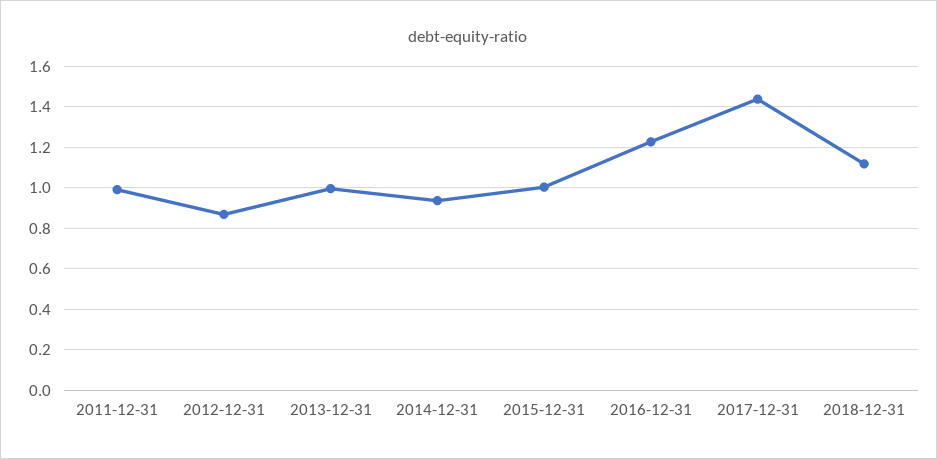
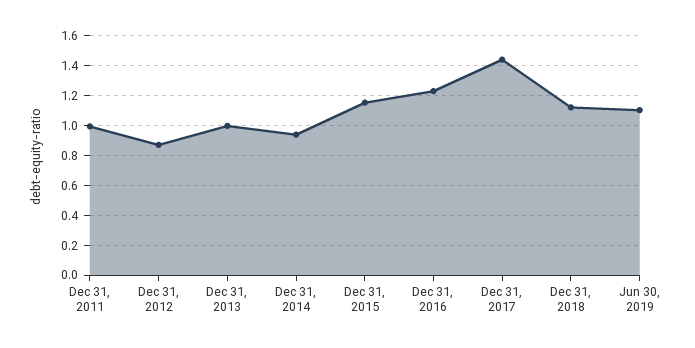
2015-12-31: 1 -> 1.15
Jun 30, 2019: none -> 1.1

